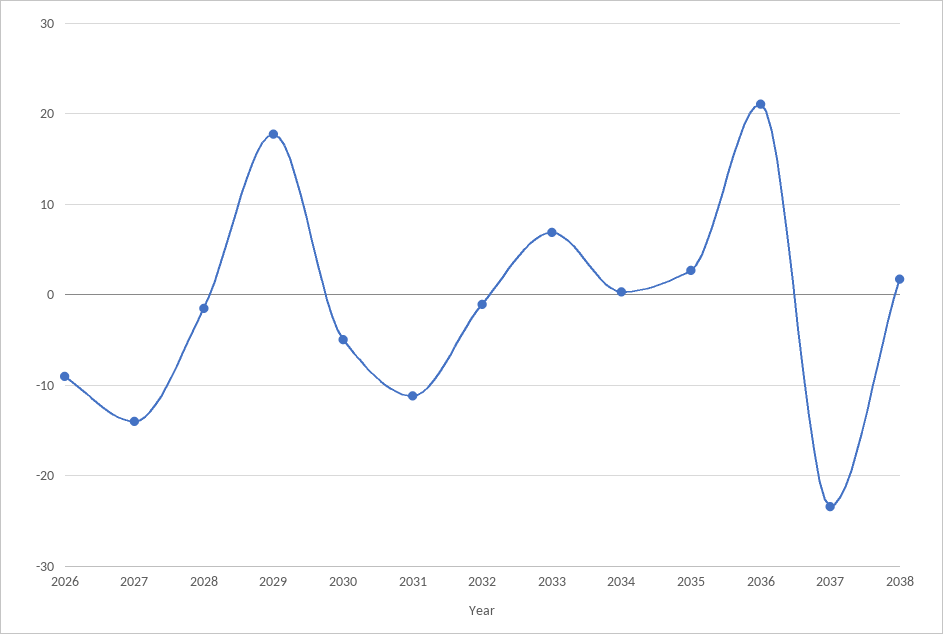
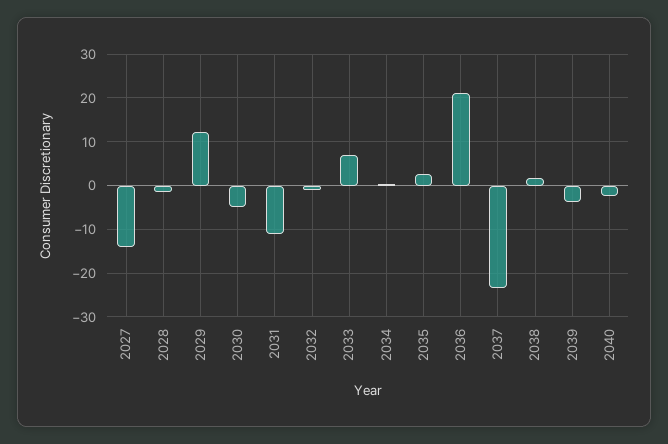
2026: -9 -> none
2029: 18 -> 12
2039: none -> -4
2040: none -> -2

